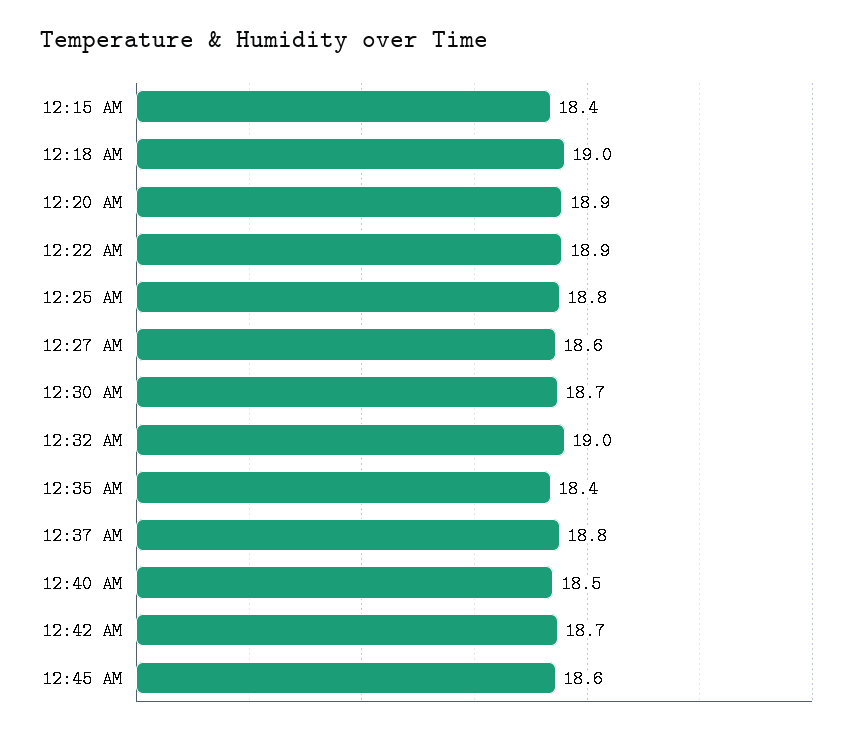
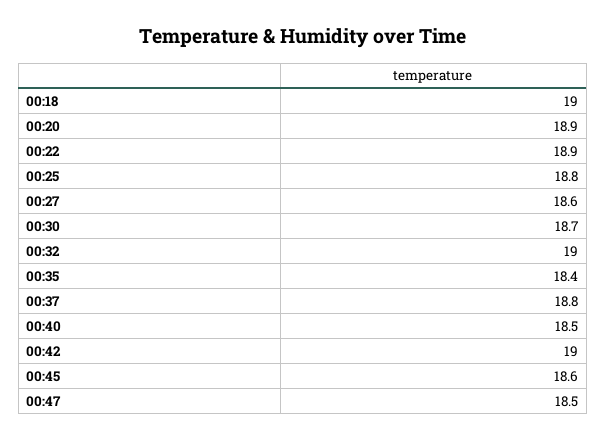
12:15 AM: 18.4 -> none
12:42 AM: 18.7 -> 19
00:47: none -> 18.5

